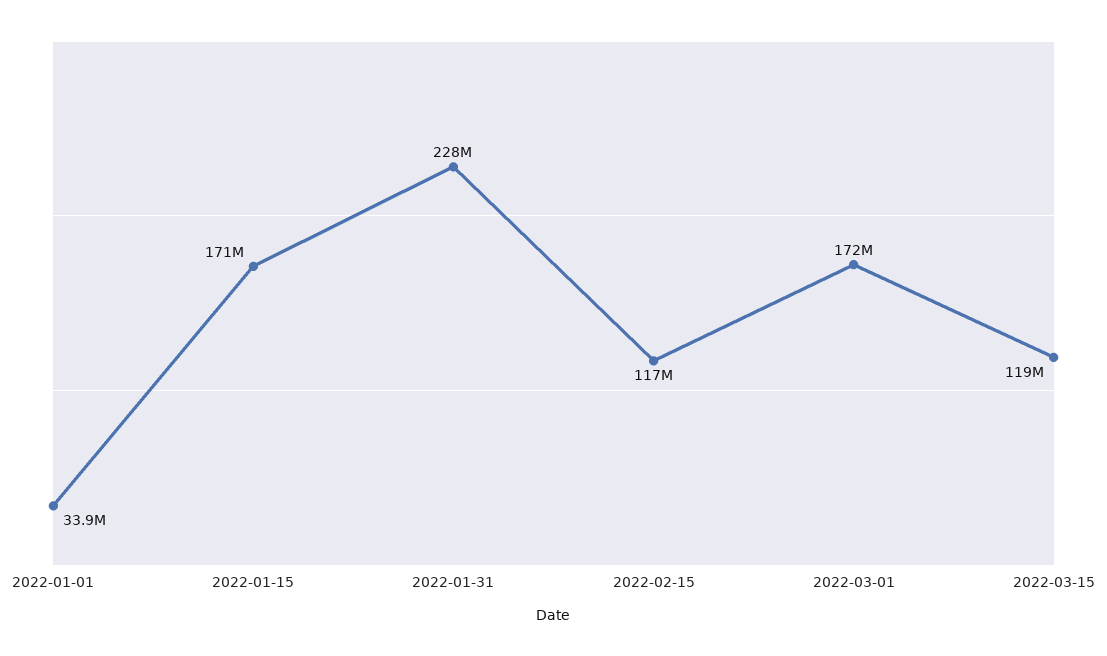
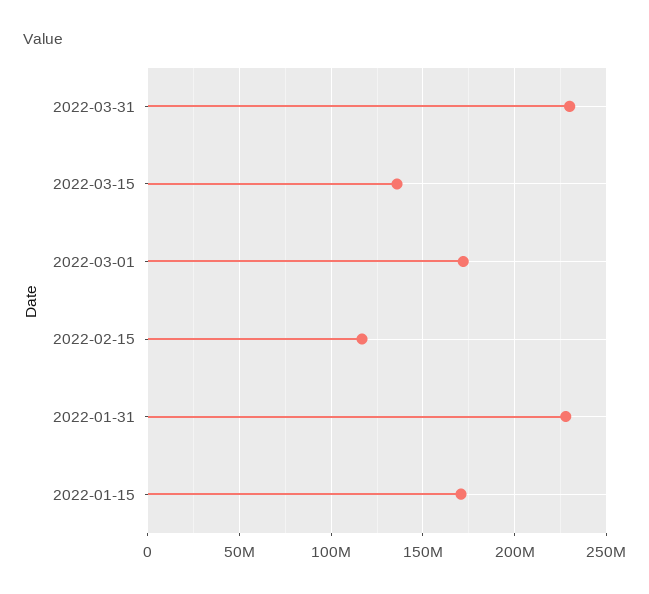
2022-01-01: 33900000 -> none
2022-03-15: 119000000 -> 135000000
2022-03-31: none -> 230000000

